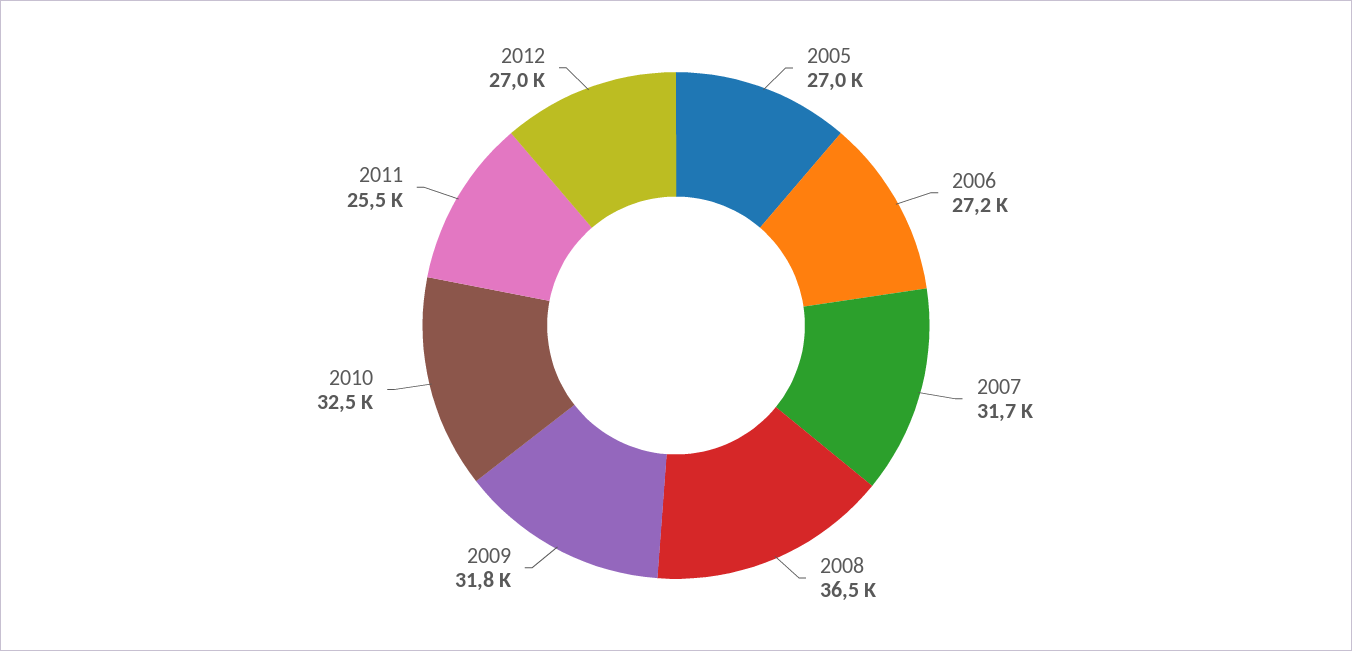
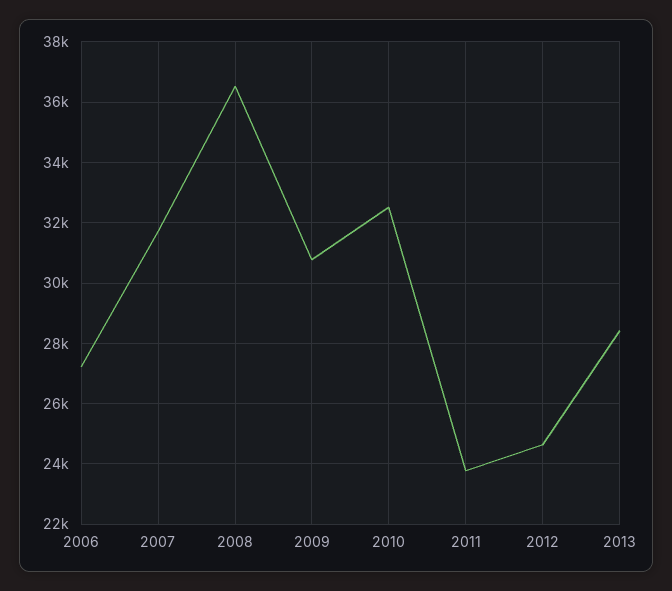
2005: 27000 -> none
2009: 31800 -> 30800
2011: 25500 -> 23800
2012: 27000 -> 24600
2013: none -> 28400

